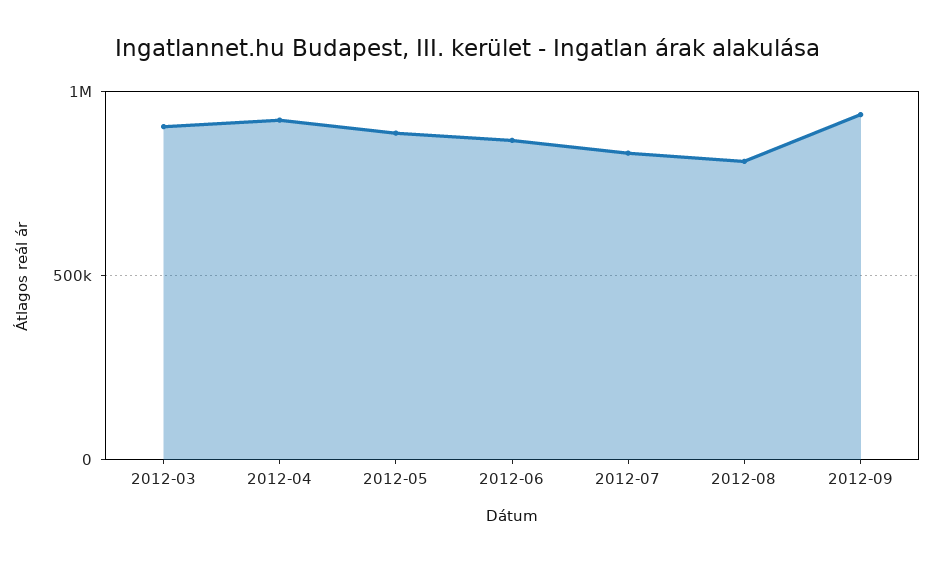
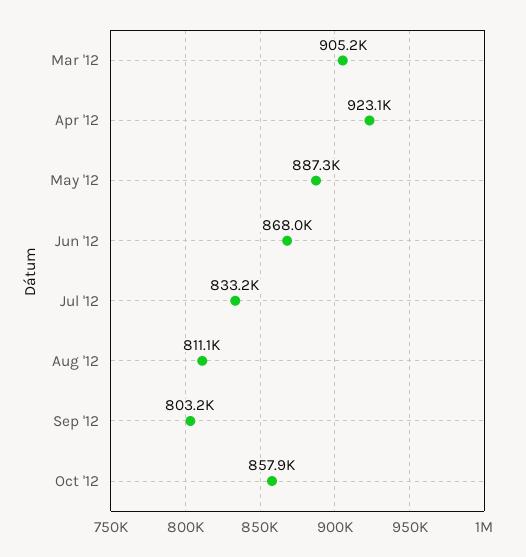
2012-09: 950000 -> 803200
Oct '12: none -> 857900

